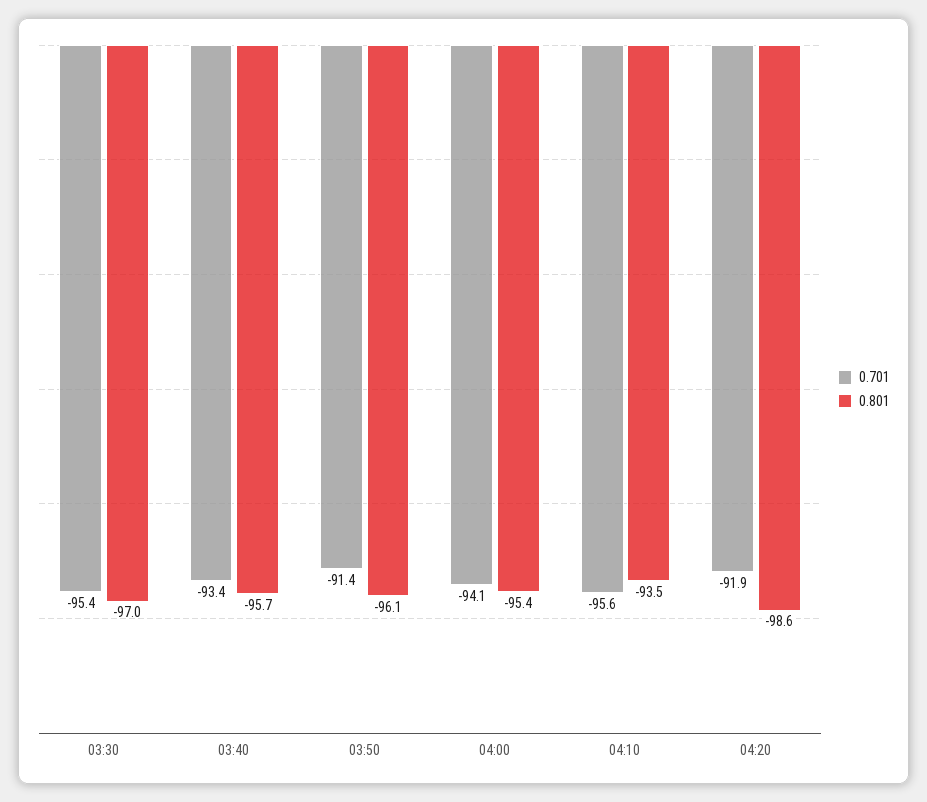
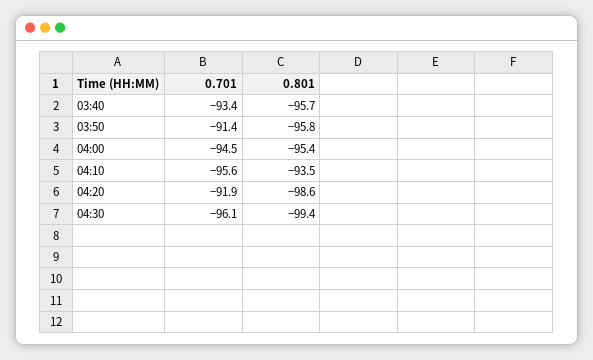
0.701, 03:30: -95.4 -> none
0.801, 03:30: -97 -> none
0.801, 03:50: -96.1 -> -95.8
0.701, 04:00: -94.1 -> -94.5
0.701, 04:30: none -> -96.1
0.801, 04:30: none -> -99.4

